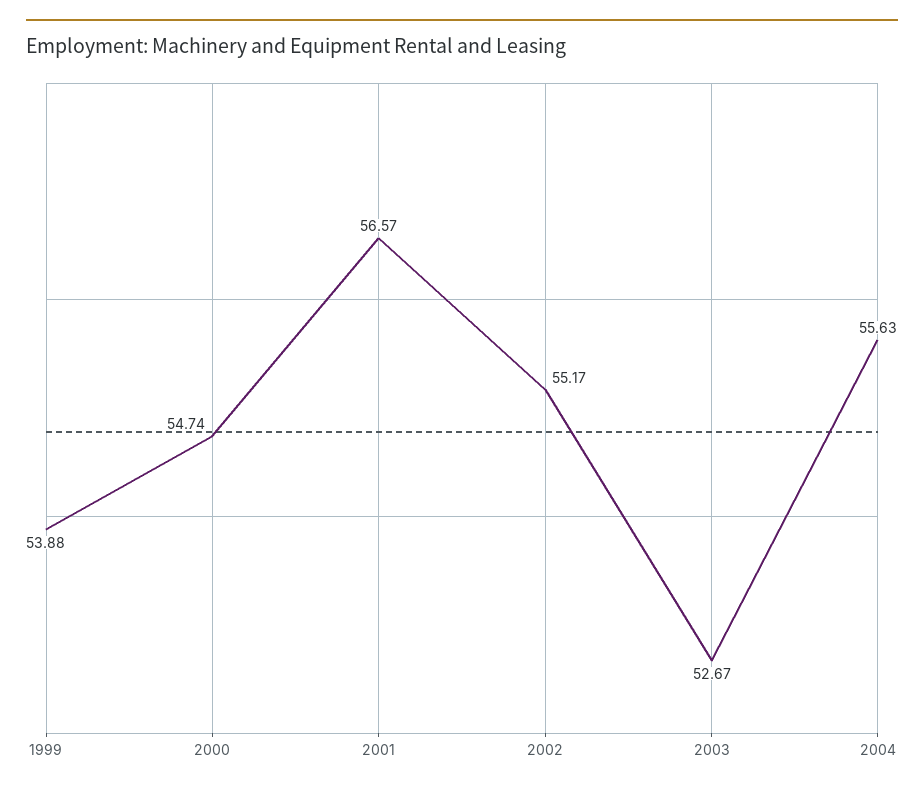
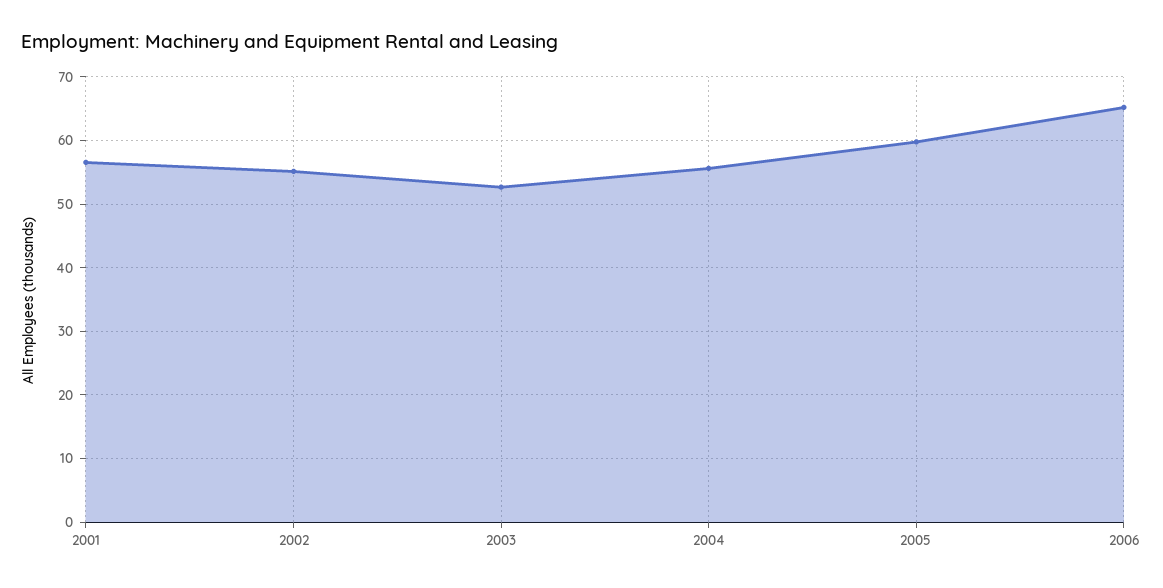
1999: 53.88 -> none
2000: 54.74 -> none
2005: none -> 60
2006: none -> 65

